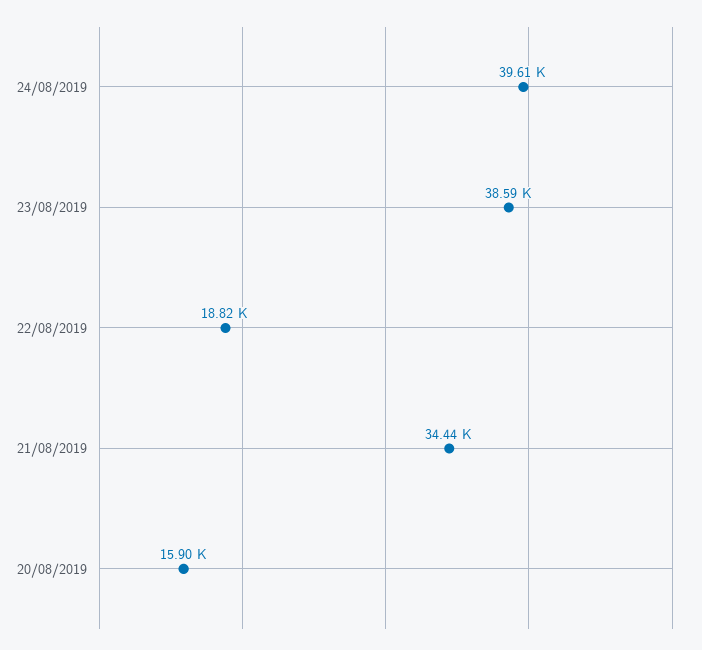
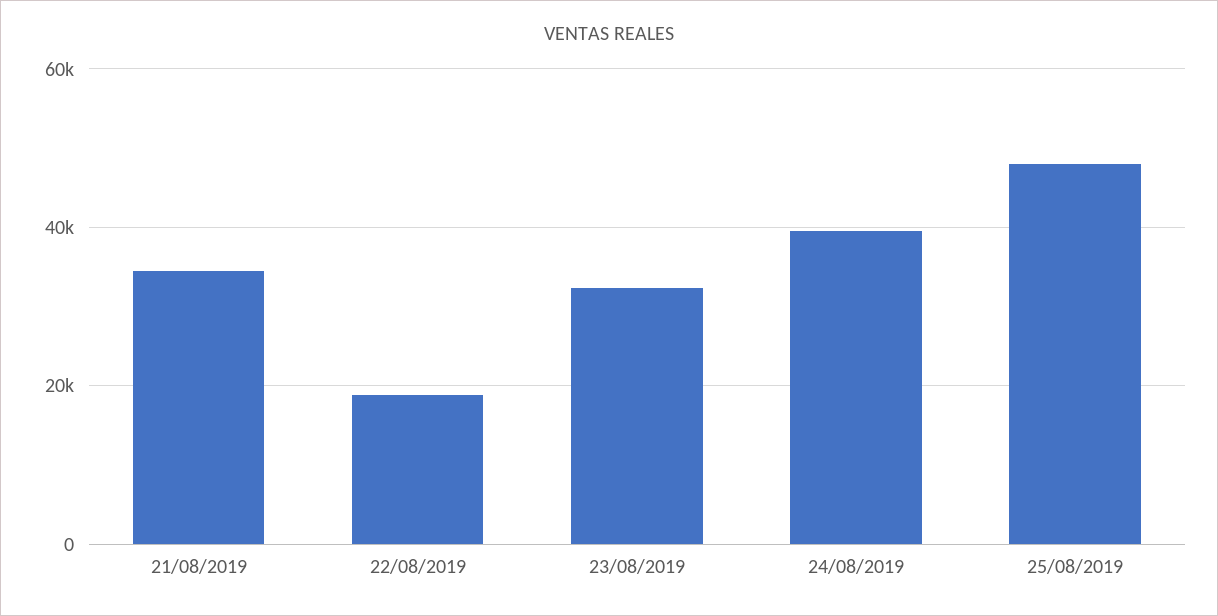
23/08/2019: 38590 -> 32000
20/08/2019: 15900 -> none
25/08/2019: none -> 48000

